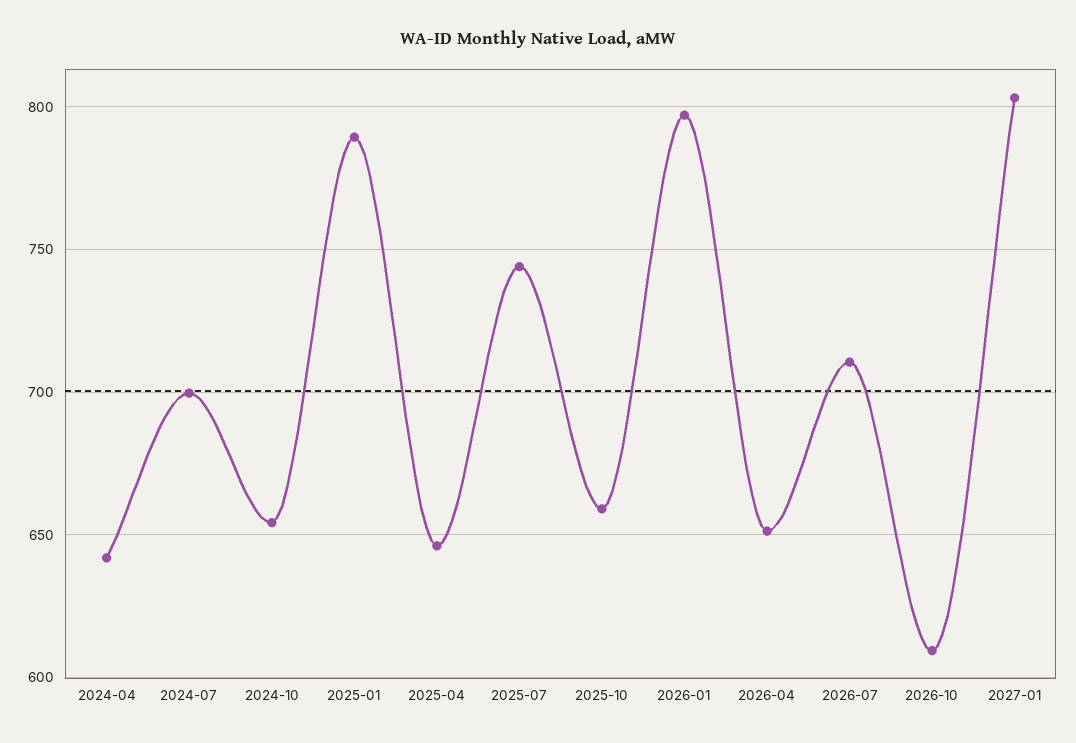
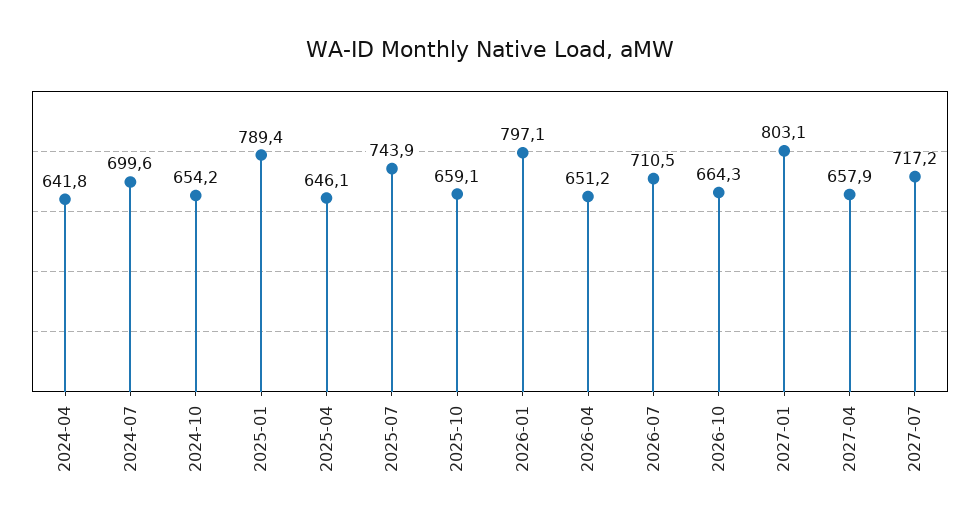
2026-10: 610 -> 664.3
2027-04: none -> 657.9
2027-07: none -> 717.2

